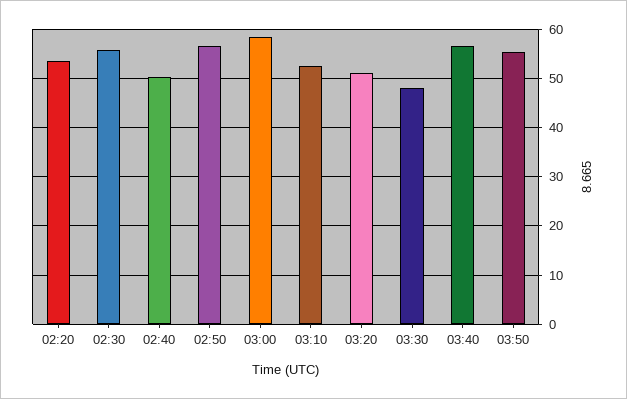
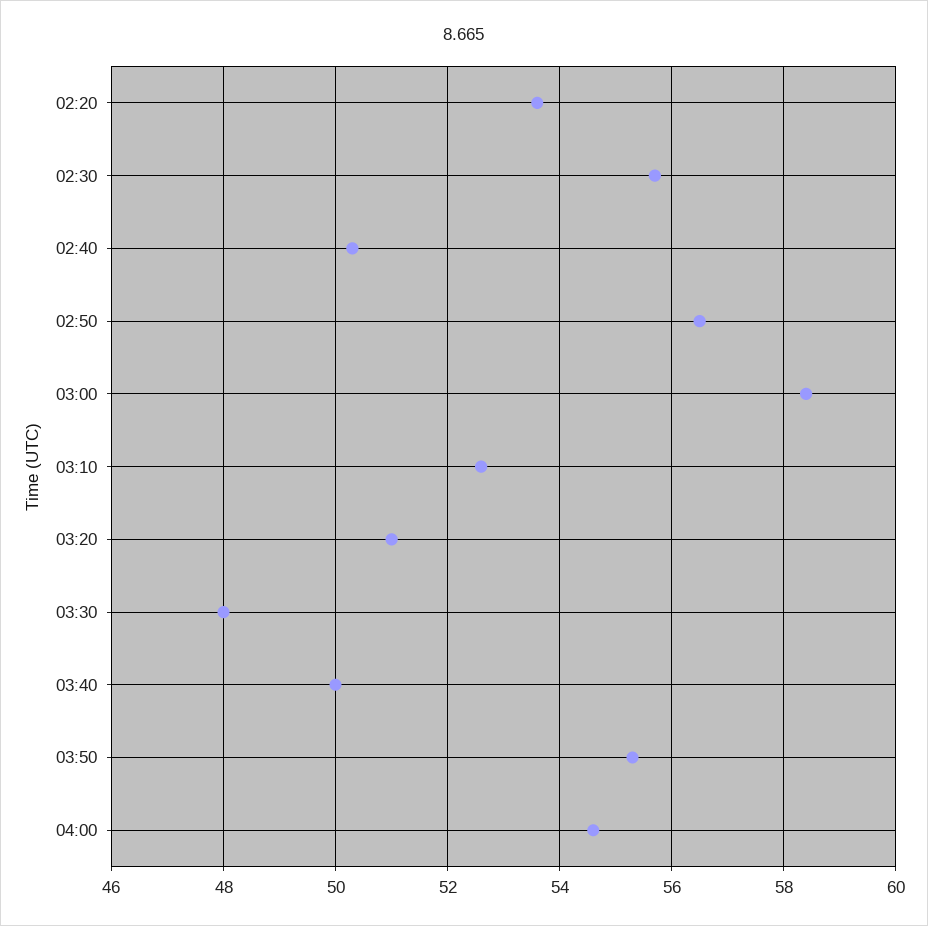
03:40: 56 -> 50
04:00: none -> 54.5

